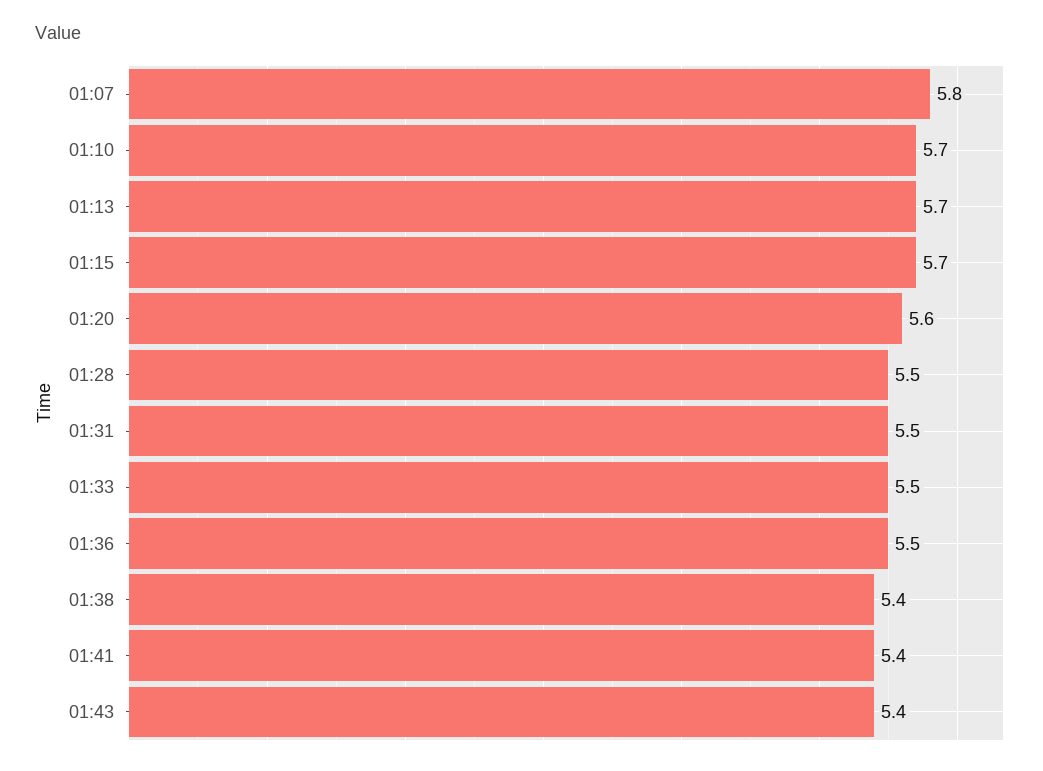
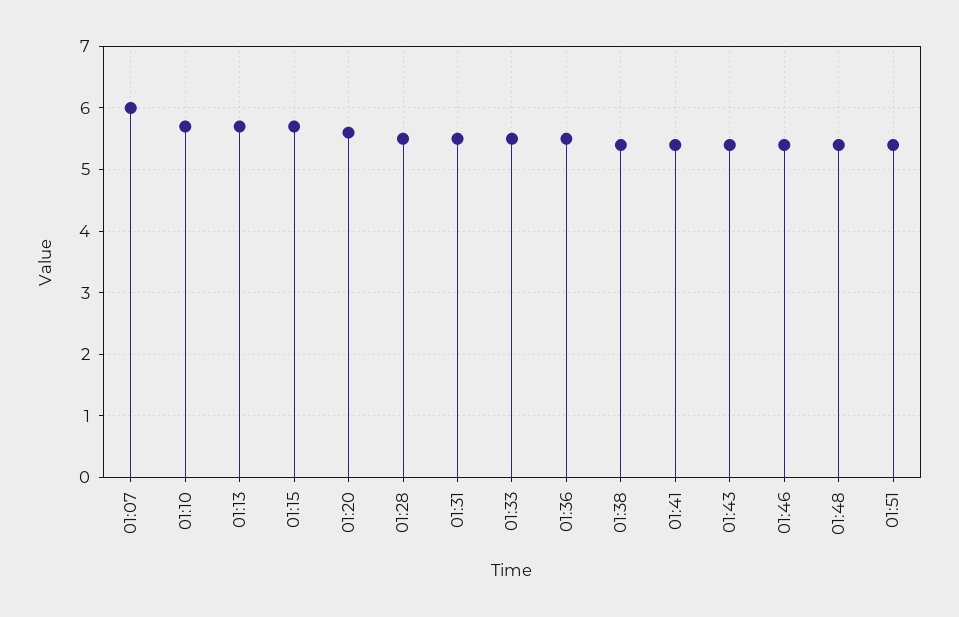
01:07: 5.8 -> 6
01:46: none -> 5.4
01:48: none -> 5.4
01:51: none -> 5.4

